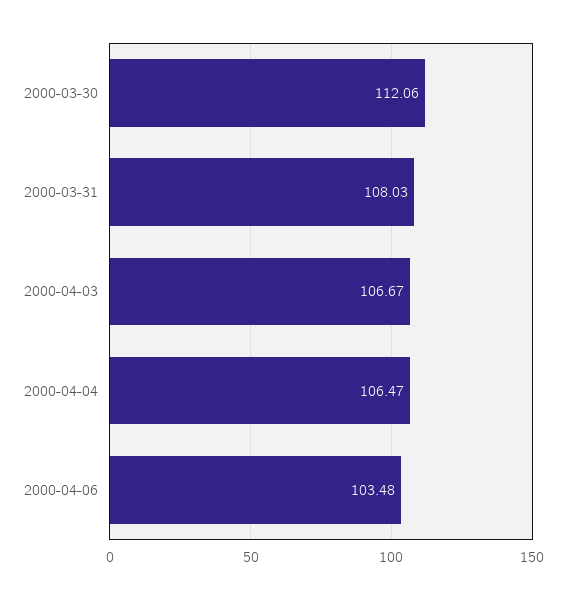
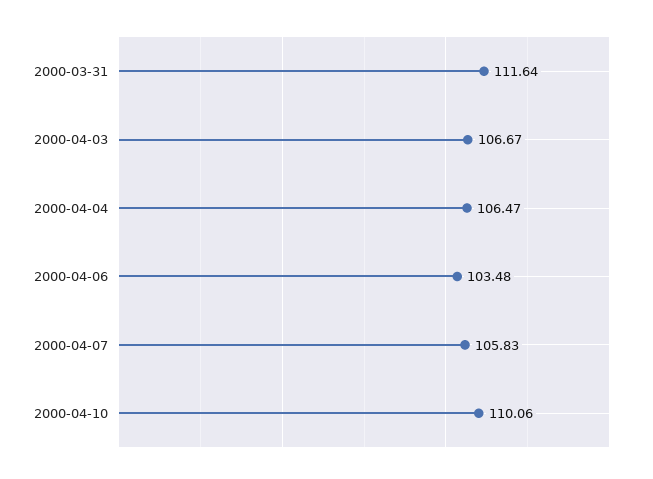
2000-03-30: 112.06 -> none
2000-03-31: 108.03 -> 111.64
2000-04-07: none -> 105.83
2000-04-10: none -> 110.06

